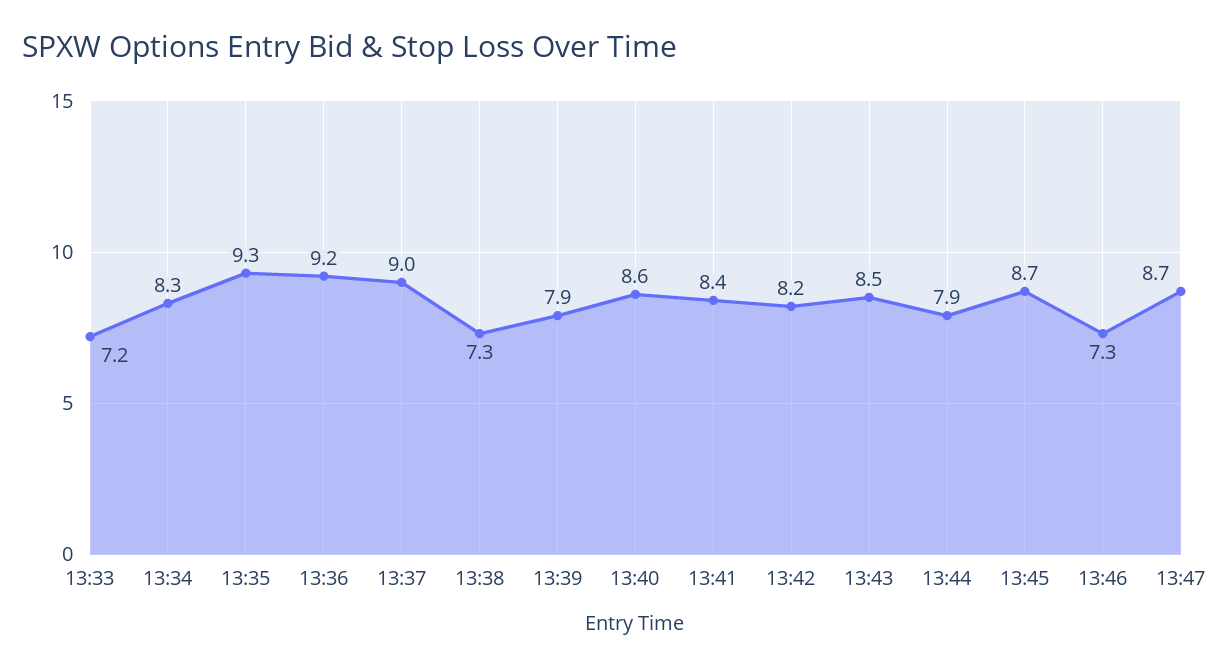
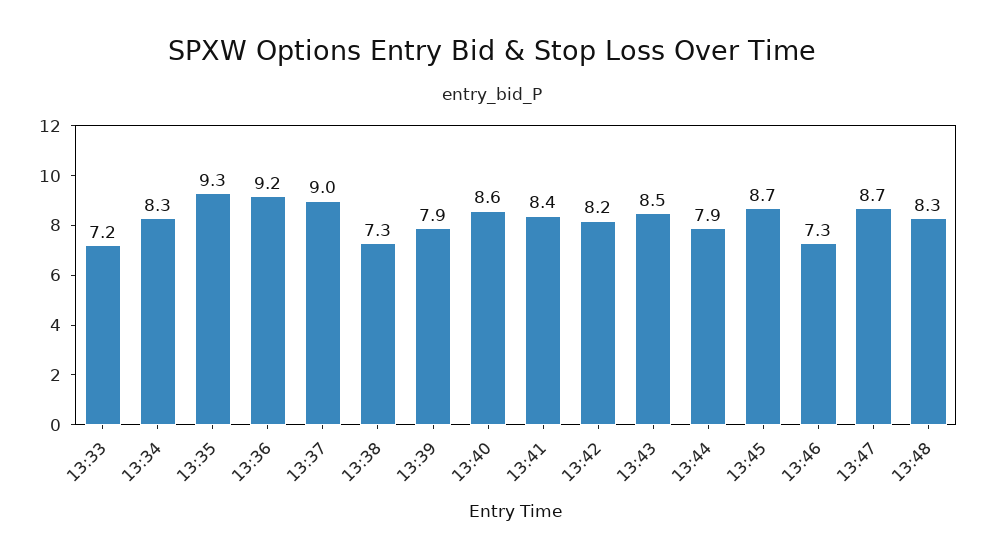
13:48: none -> 8.3

